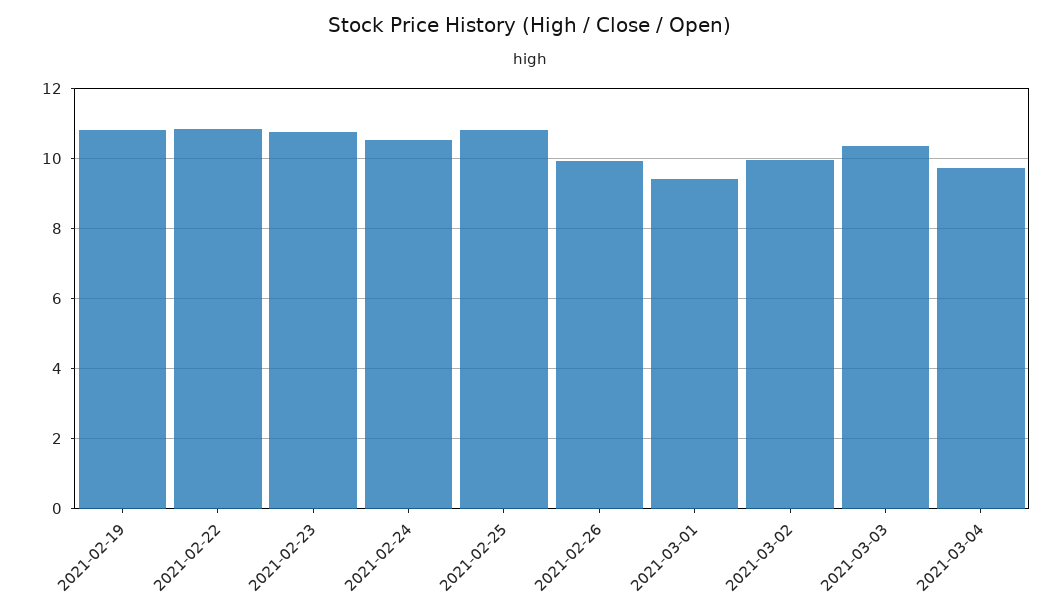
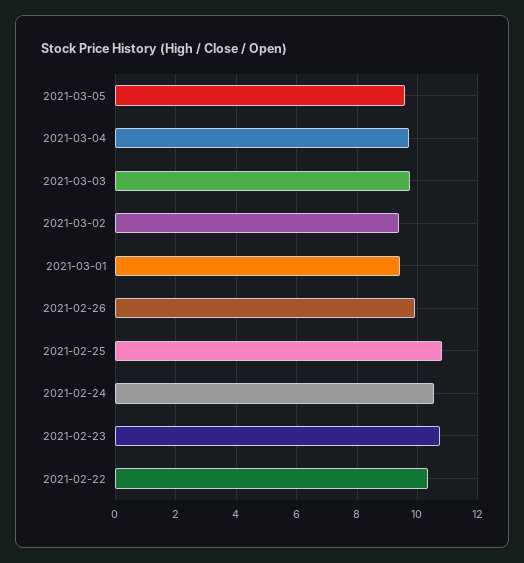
2021-02-19: 10.8 -> none
2021-02-22: 10.8 -> 10.4
2021-03-02: 10 -> 9.4
2021-03-03: 10.4 -> 9.8
2021-03-05: none -> 9.6

